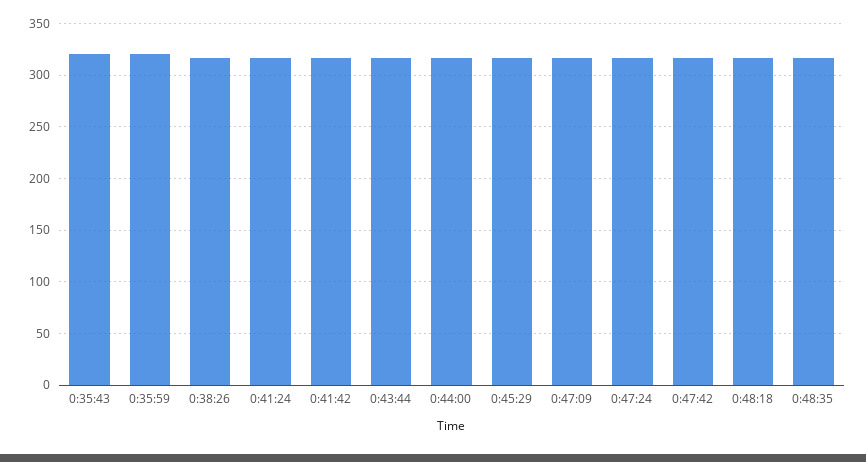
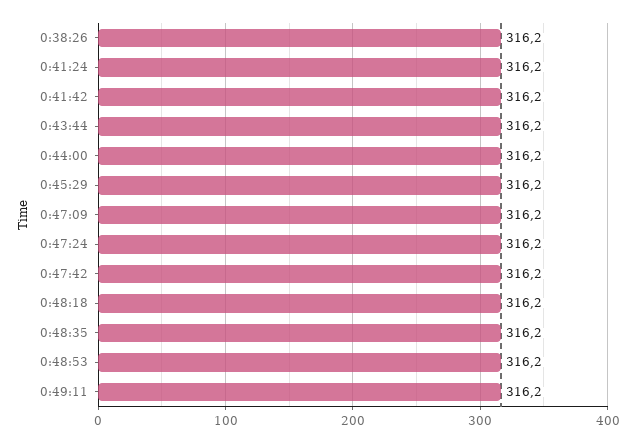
0:35:43: 320 -> none
0:35:59: 320 -> none
0:48:53: none -> 316.2
0:49:11: none -> 316.2

